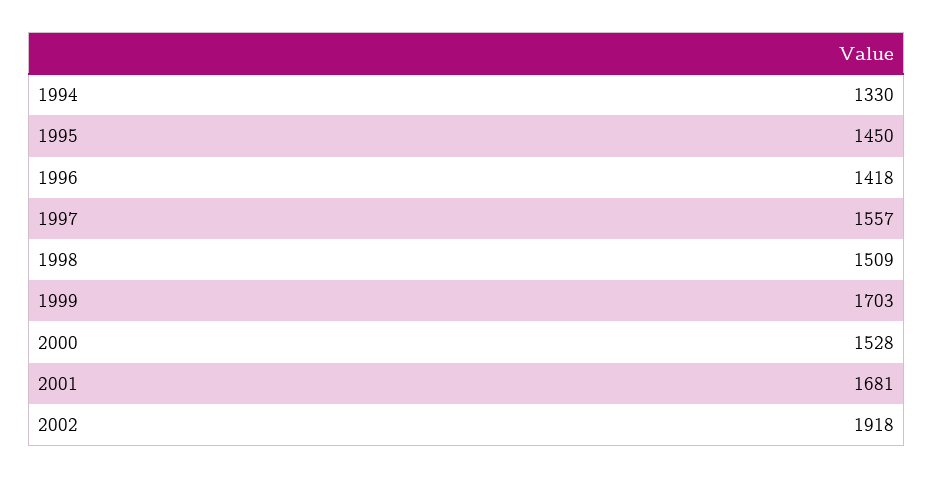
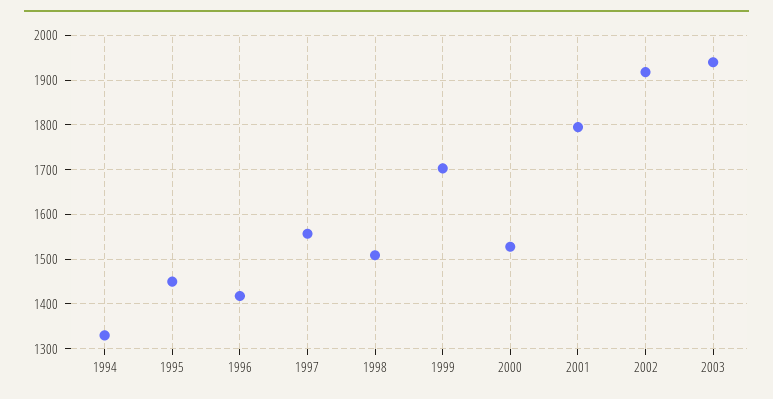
2001: 1681 -> 1800
2003: none -> 1940

